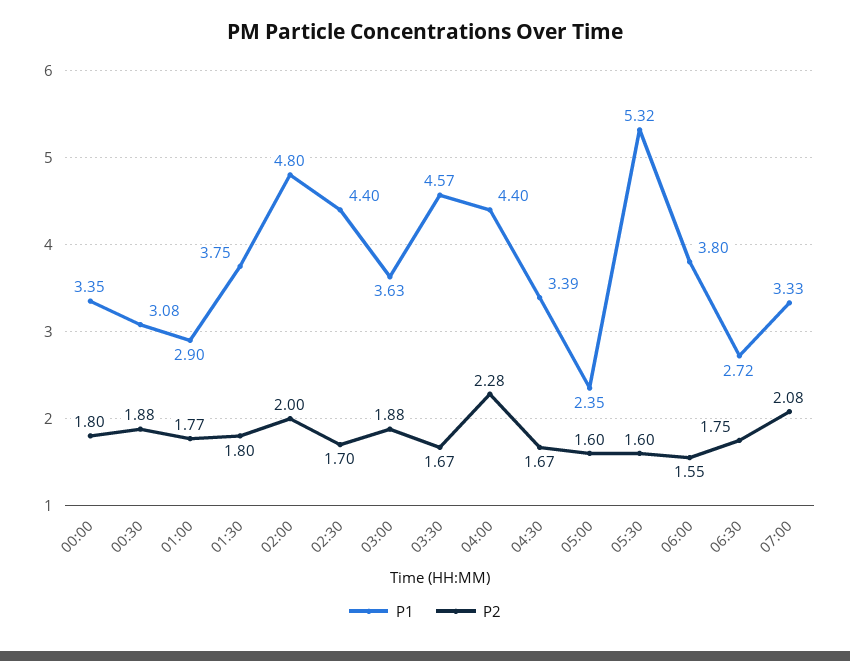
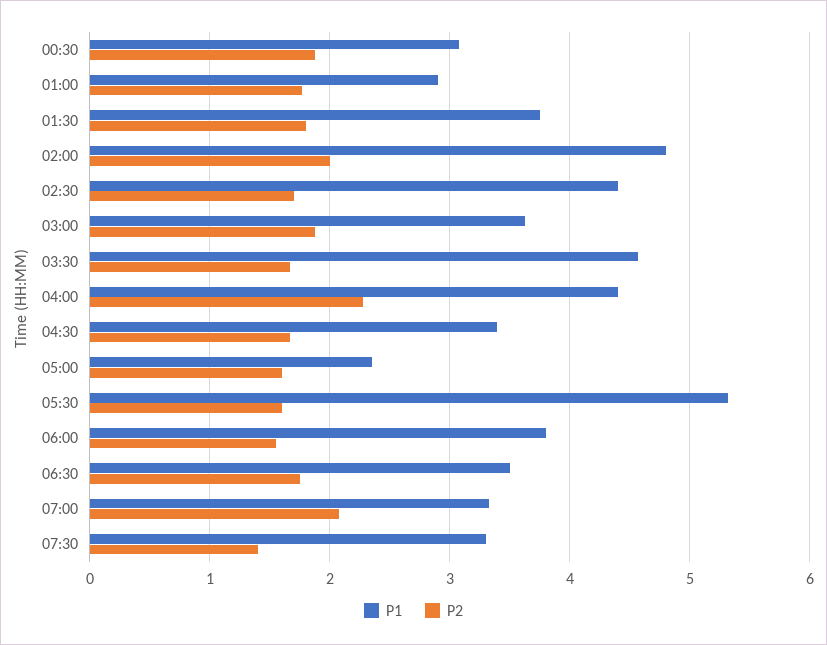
P1, 00:00: 3.35 -> none
P2, 00:00: 1.8 -> none
P1, 06:30: 2.72 -> 3.5
P1, 07:30: none -> 3.3
P2, 07:30: none -> 1.4

